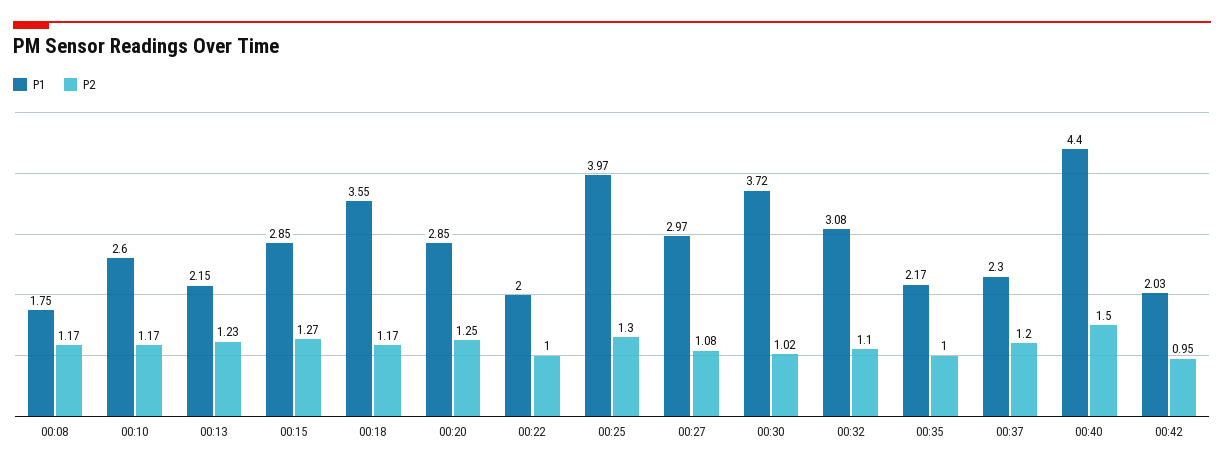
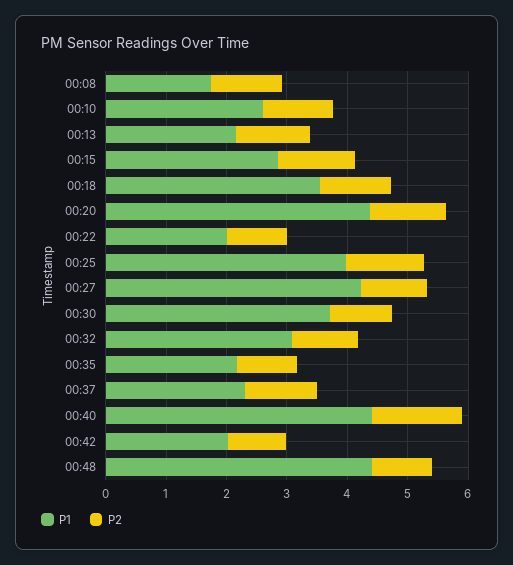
P1, 00:20: 2.85 -> 4.4
P1, 00:27: 2.97 -> 4.2
P1, 00:48: none -> 4.4
P2, 00:48: none -> 1

